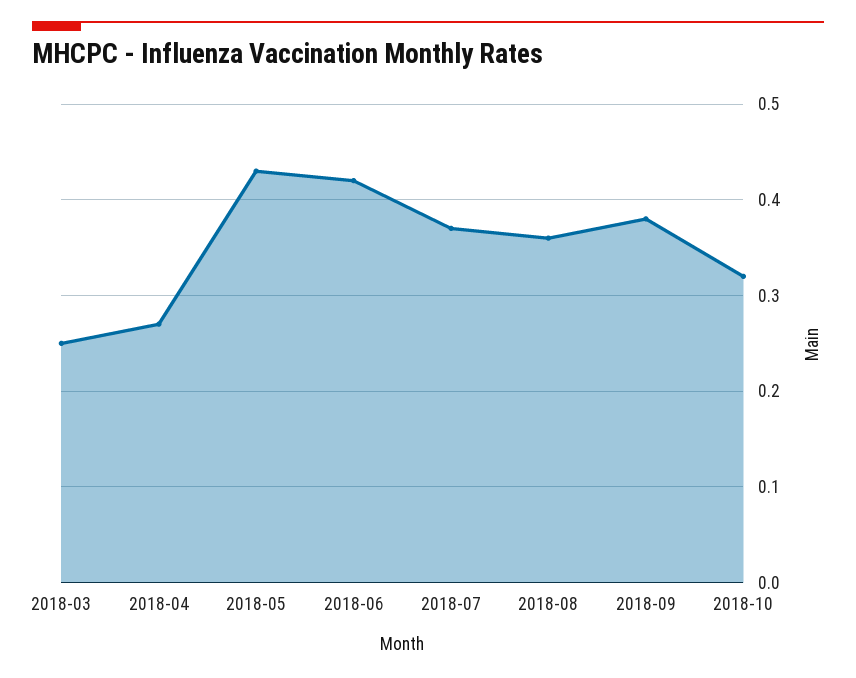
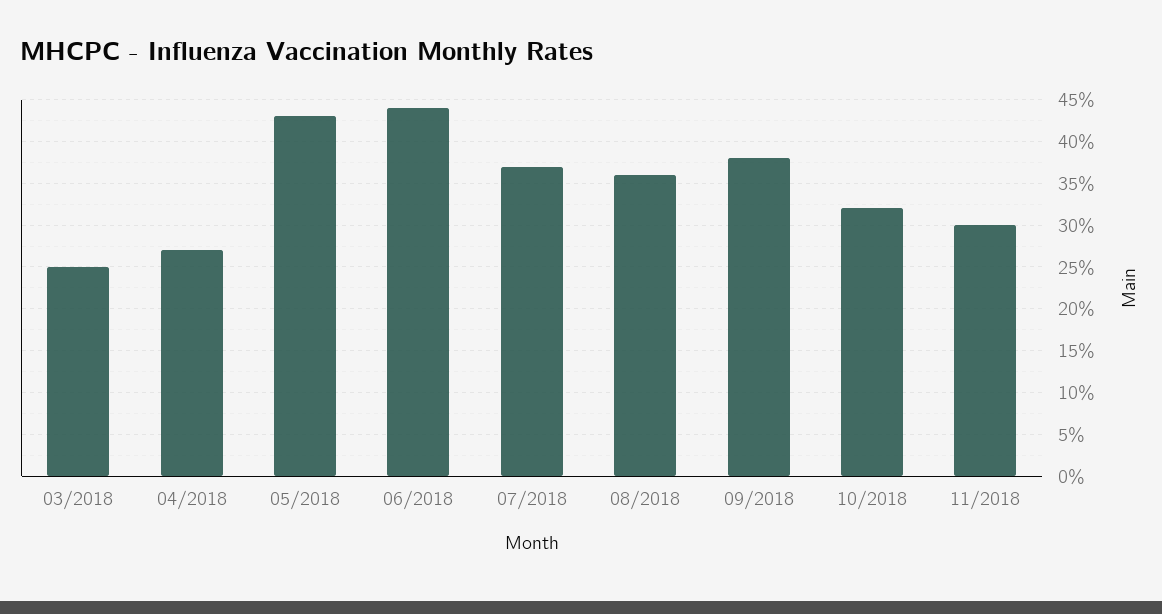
2018-06: 0.42 -> 0.44
11/2018: none -> 0.3

